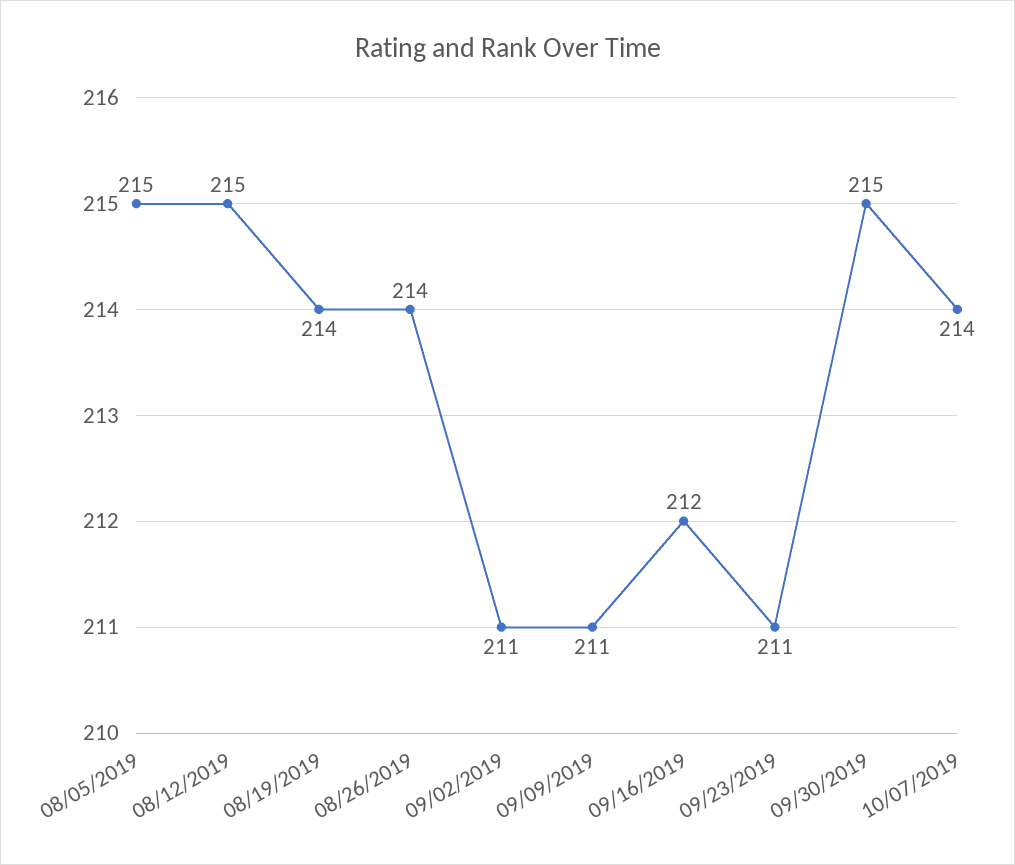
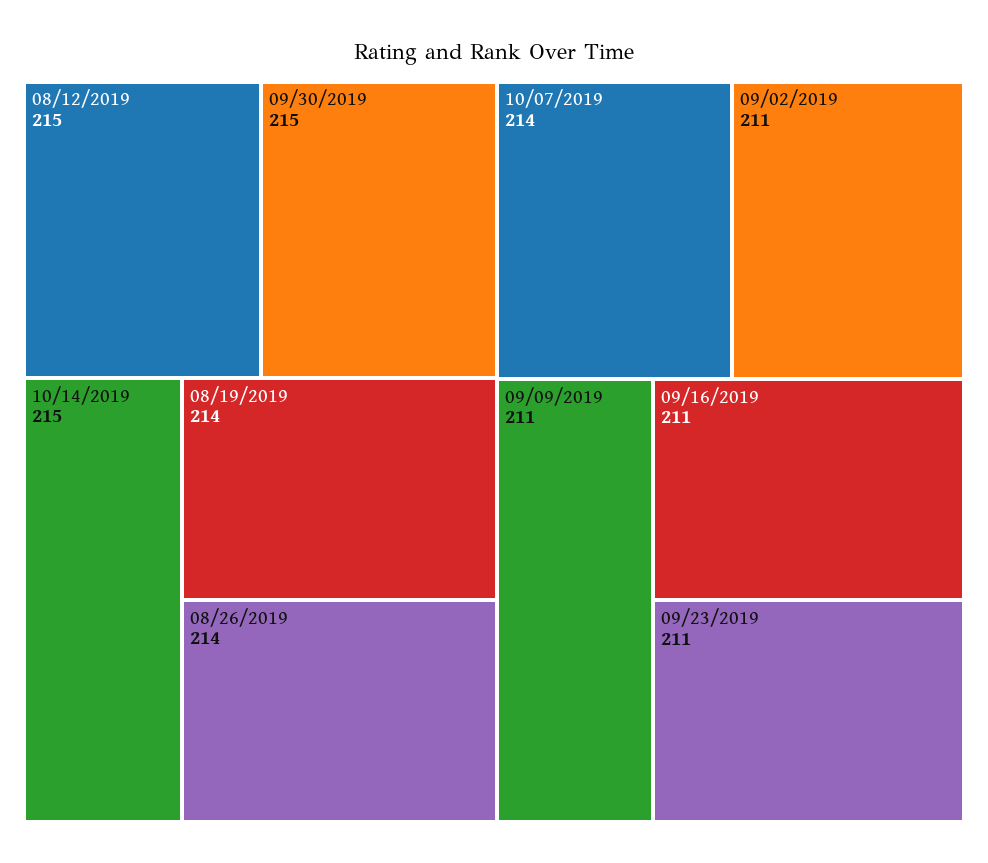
08/05/2019: 215 -> none
09/16/2019: 212 -> 211
10/14/2019: none -> 215

